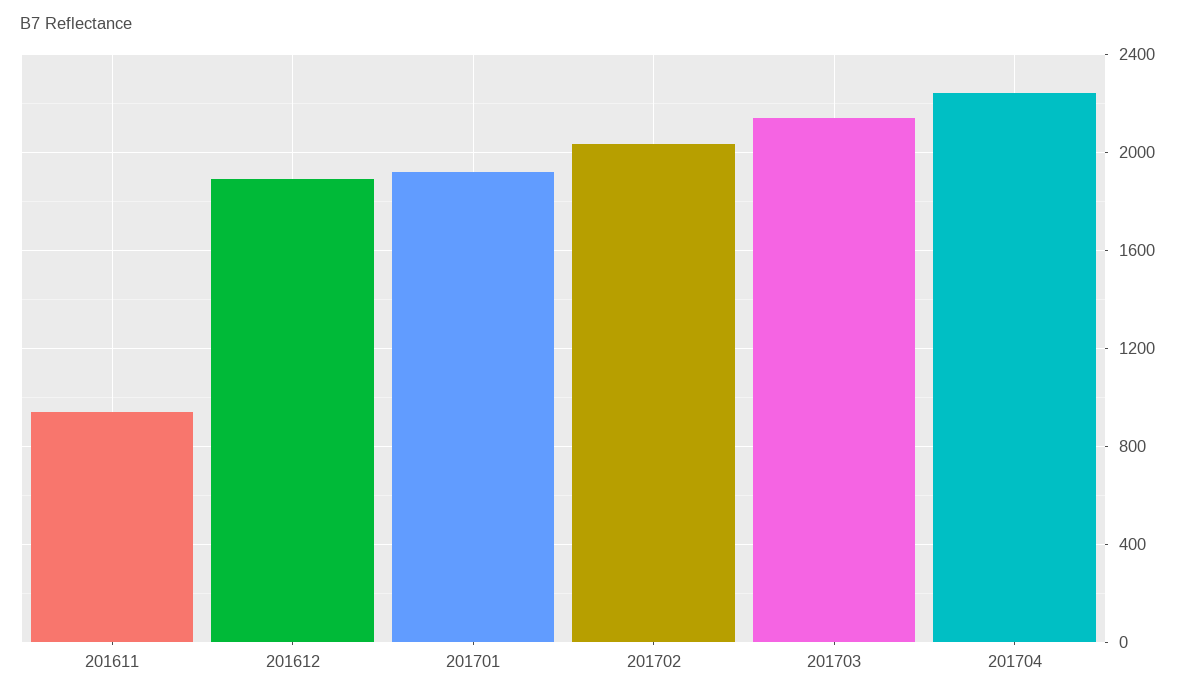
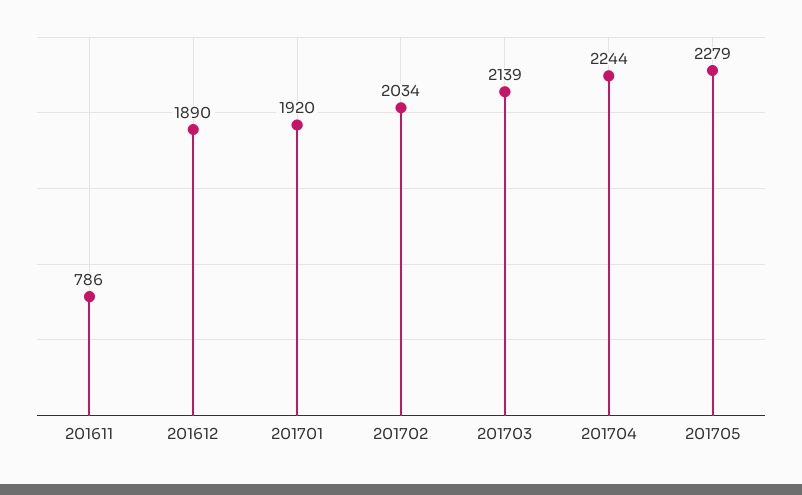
201611: 950 -> 786
201705: none -> 2279

